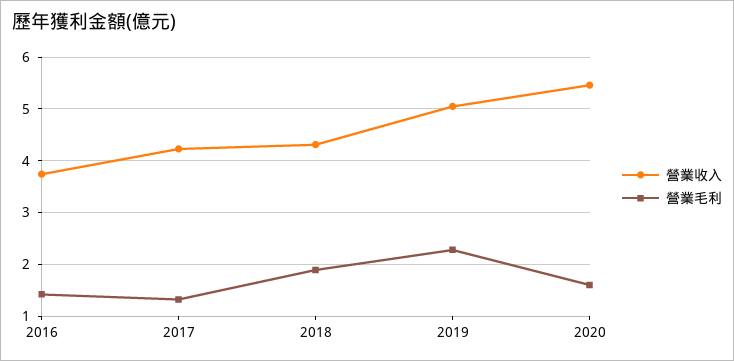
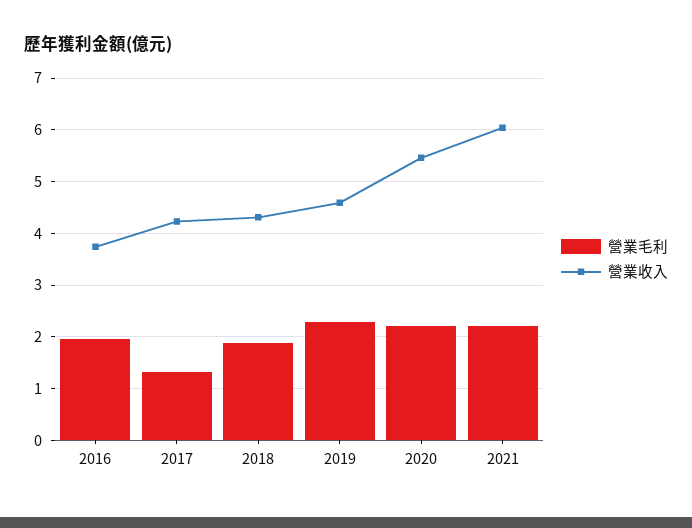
營業毛利, 2016: 1.4 -> 2
營業收入, 2019: 5 -> 4.6
營業毛利, 2020: 1.6 -> 2.2
營業毛利, 2021: none -> 2.2
營業收入, 2021: none -> 6

